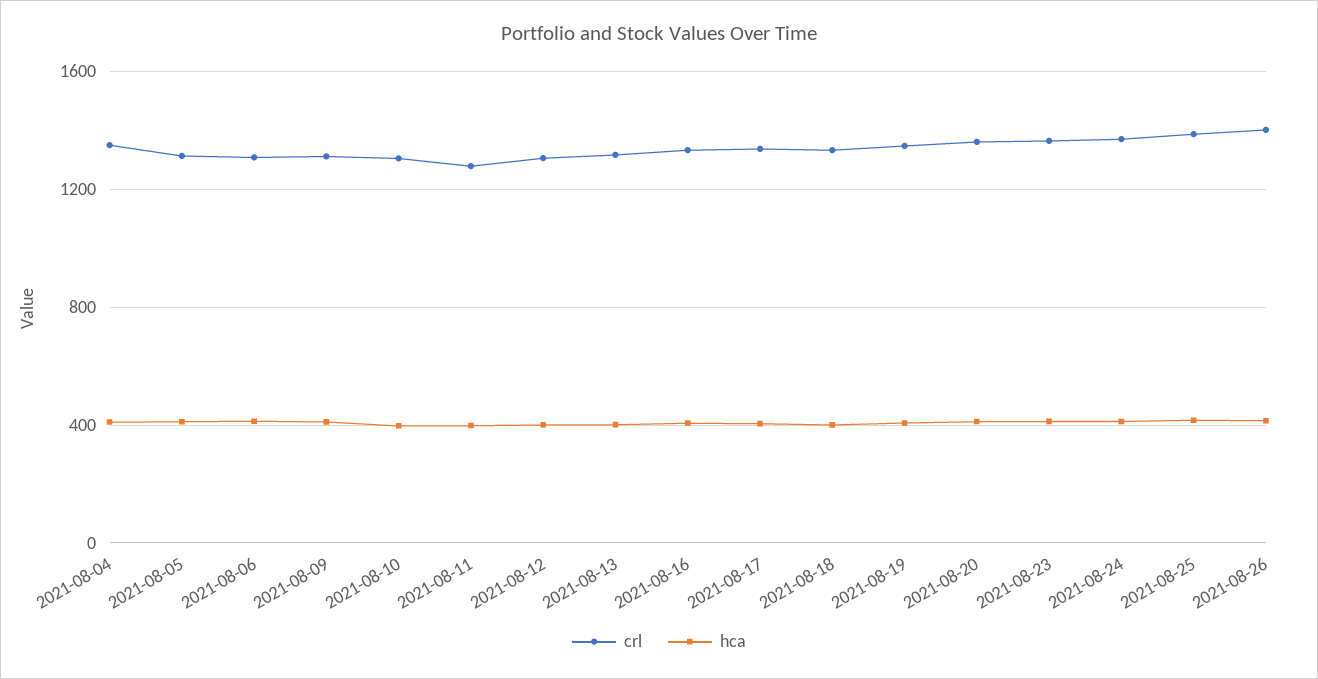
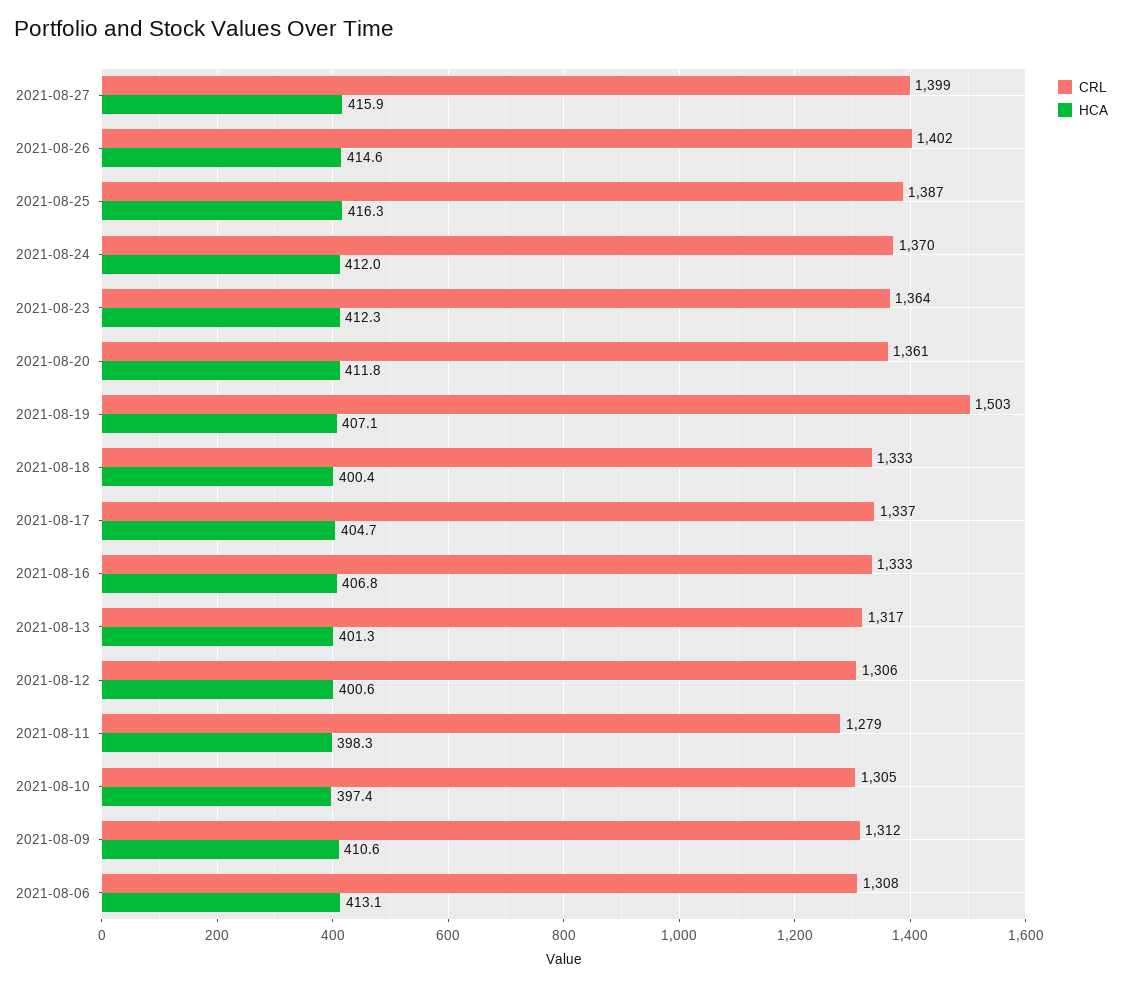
crl, 2021-08-04: 1350 -> none
hca, 2021-08-04: 400 -> none
crl, 2021-08-05: 1300 -> none
hca, 2021-08-05: 400 -> none
crl, 2021-08-19: 1350 -> 1503
crl, 2021-08-27: none -> 1399
hca, 2021-08-27: none -> 415.9

